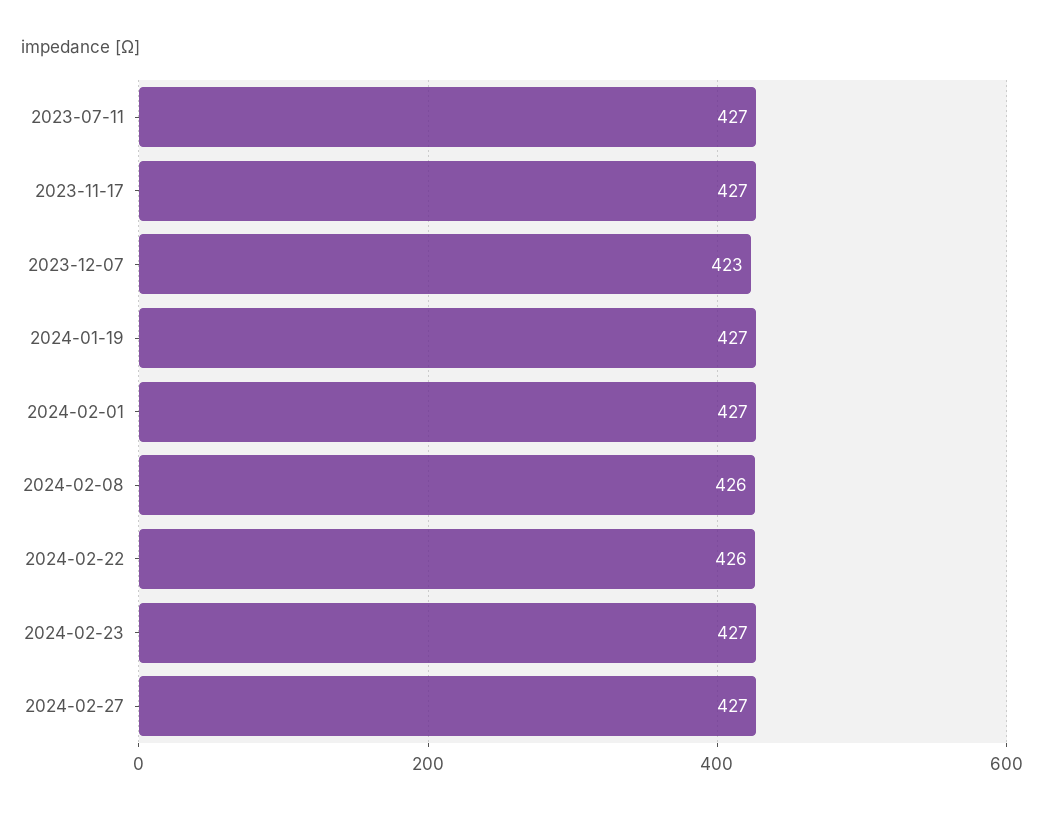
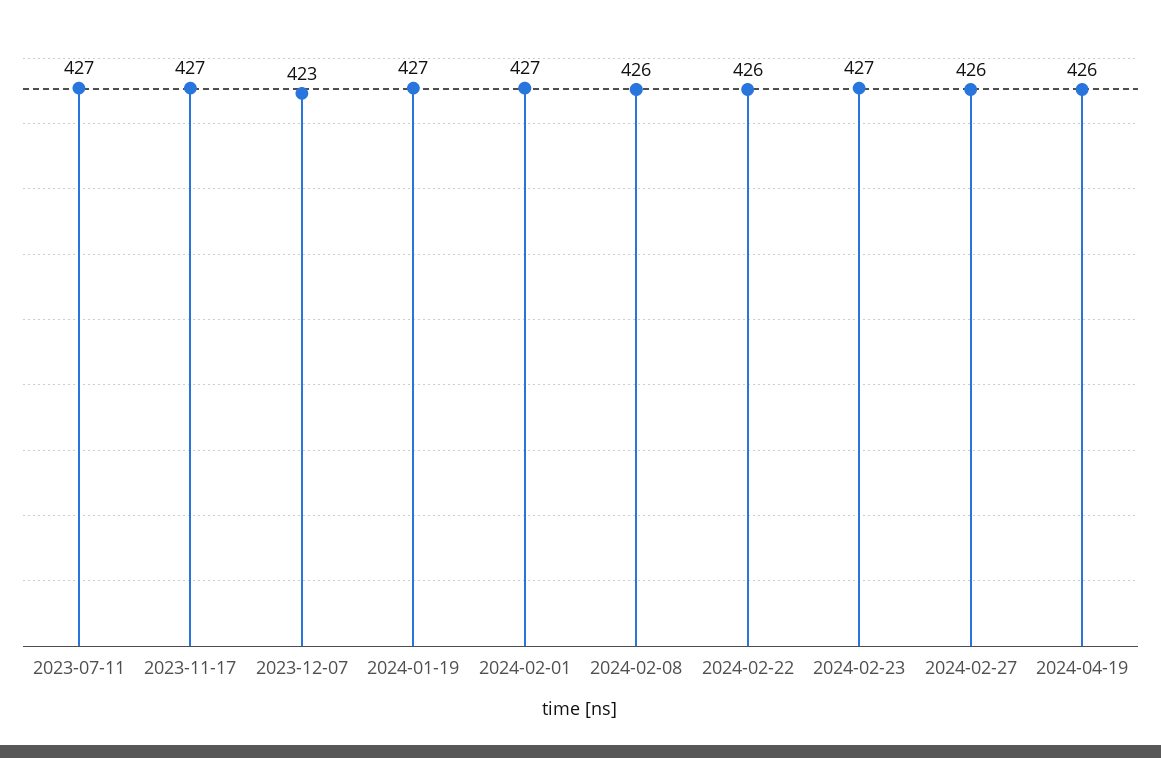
2024-02-27: 427 -> 426
2024-04-19: none -> 426

